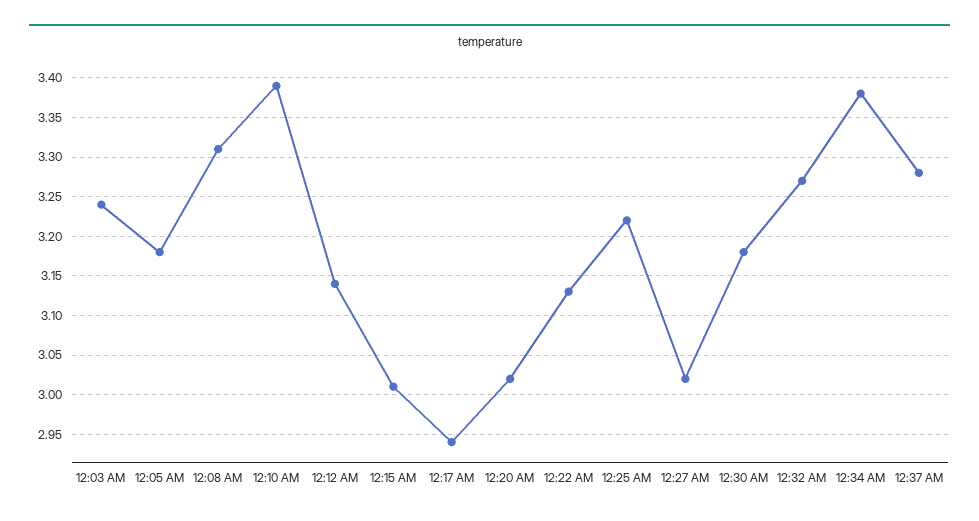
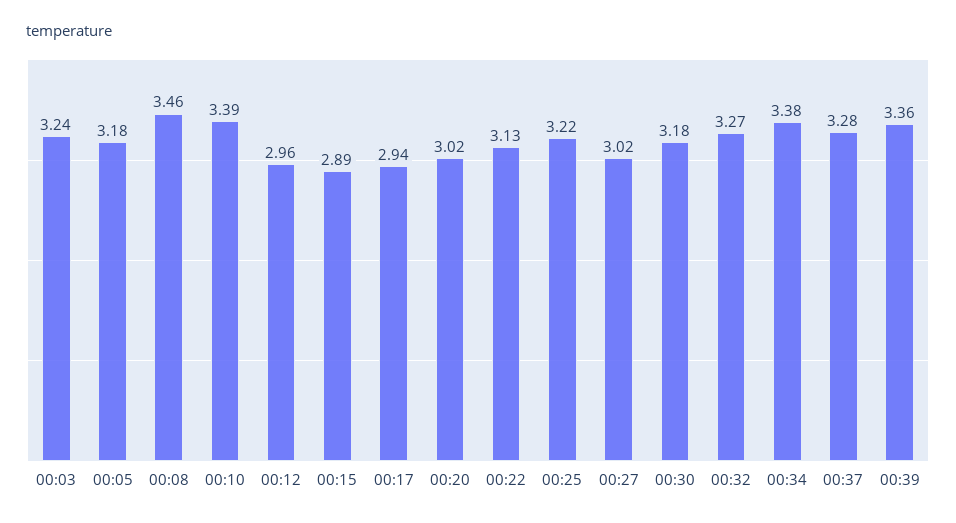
12:08 AM: 3.31 -> 3.46
12:12 AM: 3.14 -> 2.96
12:15 AM: 3.01 -> 2.89
00:39: none -> 3.36

